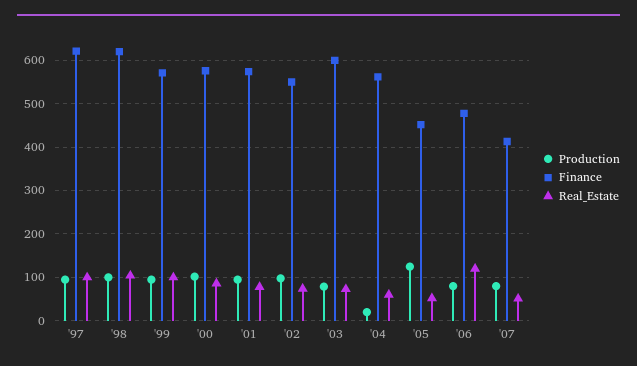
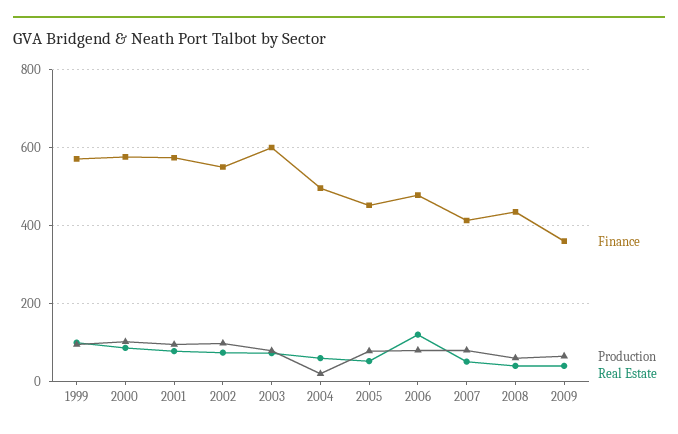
Production, '97: 100 -> none
Finance, '97: 620 -> none
Real_Estate, '97: 100 -> none
Production, '98: 100 -> none
Finance, '98: 620 -> none
Real_Estate, '98: 100 -> none
Finance, '04: 560 -> 500
Production, '05: 120 -> 80
Finance, 2008: none -> 440
Production, 2008: none -> 60
Real_Estate, 2008: none -> 40
Finance, 2009: none -> 360
Production, 2009: none -> 60
Real_Estate, 2009: none -> 40

